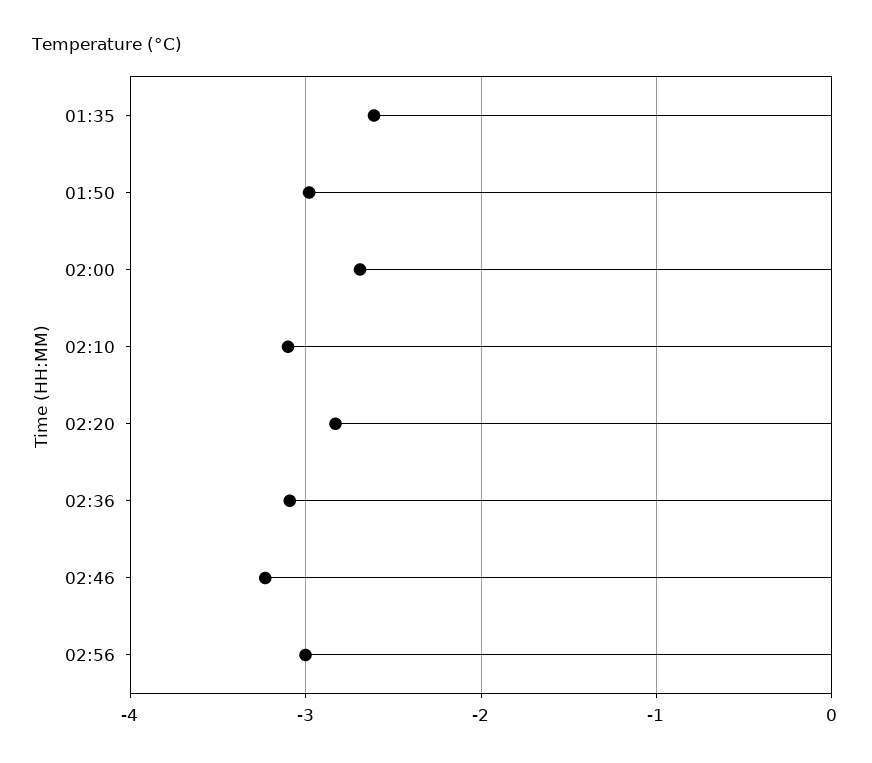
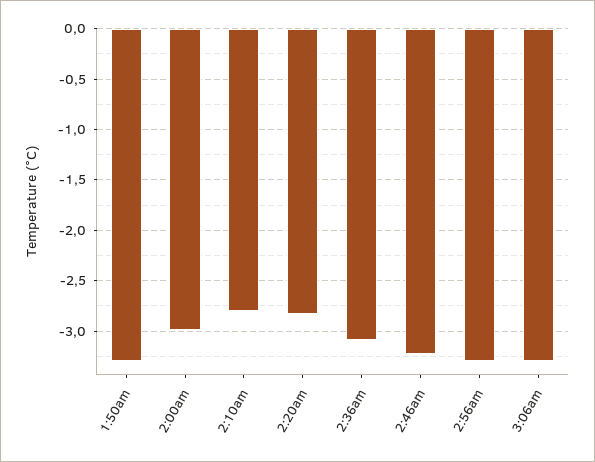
01:35: -2.6 -> none
01:50: -3 -> -3.3
02:00: -2.7 -> -3
02:10: -3.1 -> -2.8
02:56: -3 -> -3.3
3:06am: none -> -3.3

